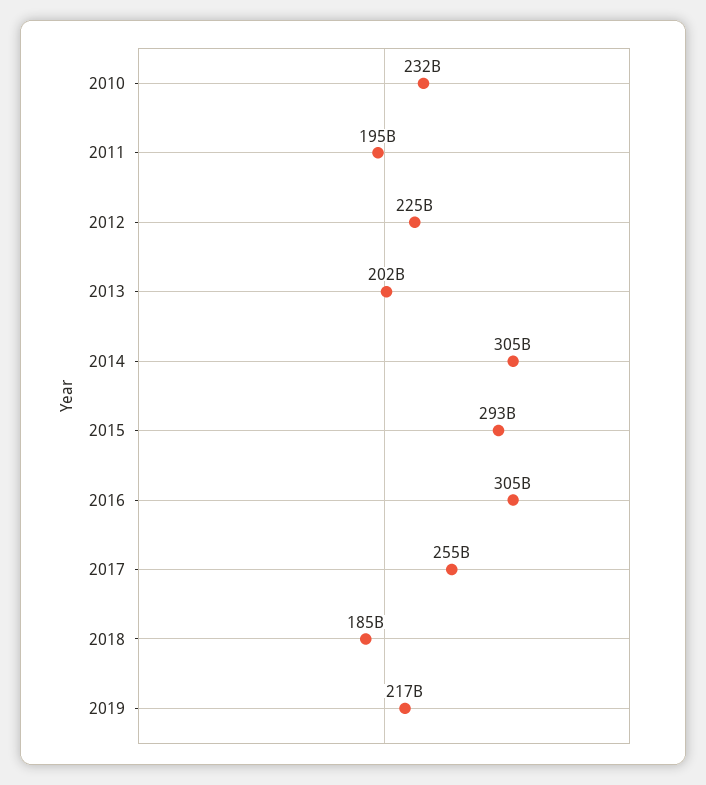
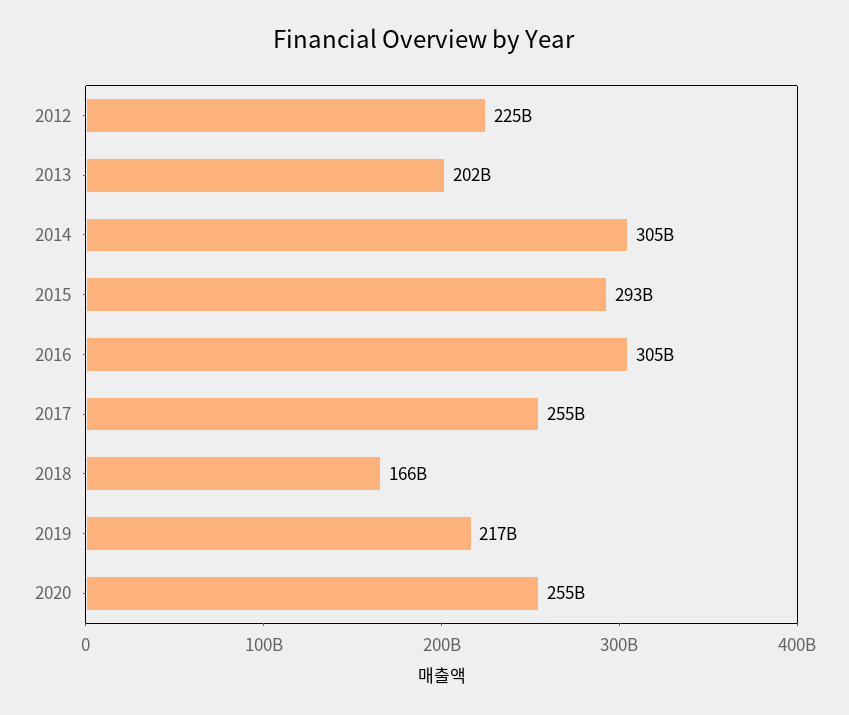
2010: 232000000000 -> none
2011: 195000000000 -> none
2018: 185000000000 -> 166000000000
2020: none -> 255000000000

